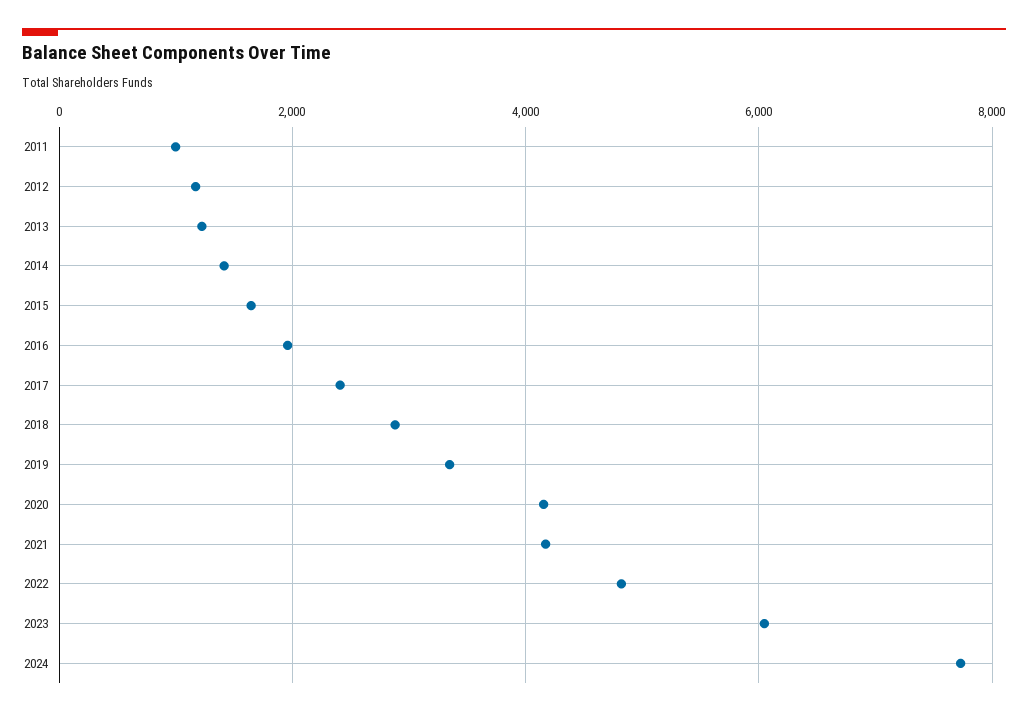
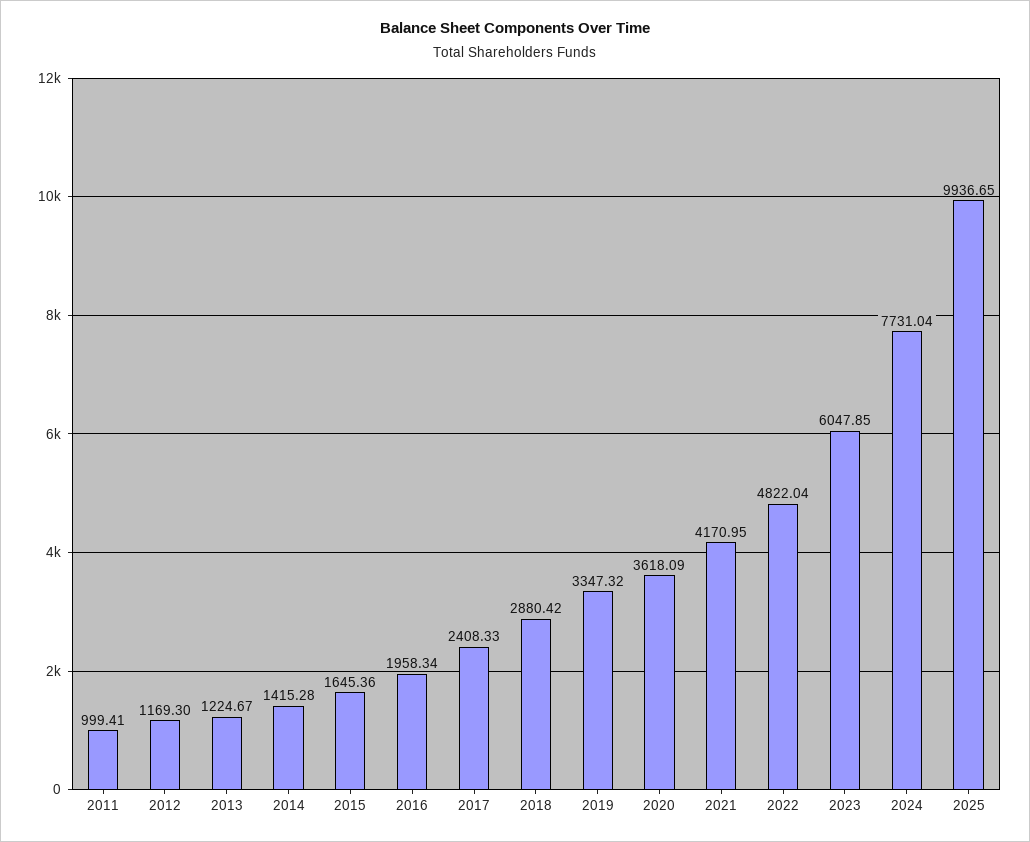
2020: 4200 -> 3618.09
2025: none -> 9936.65

